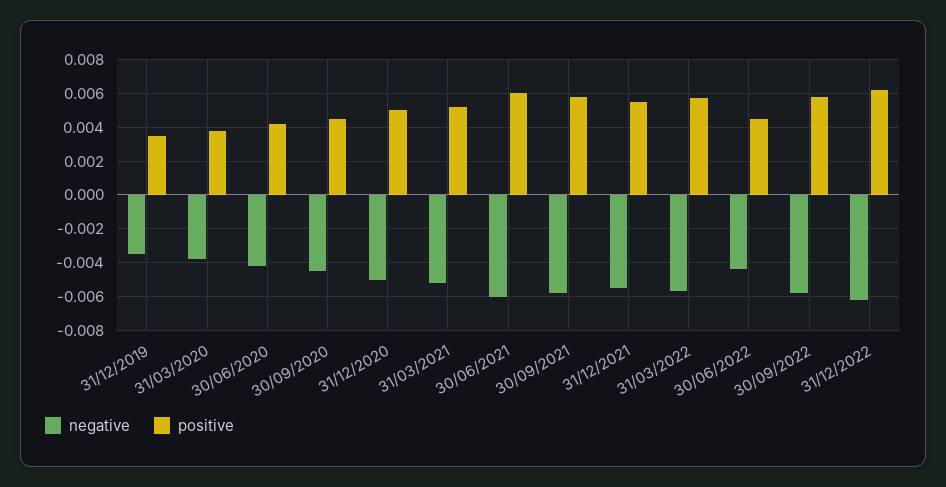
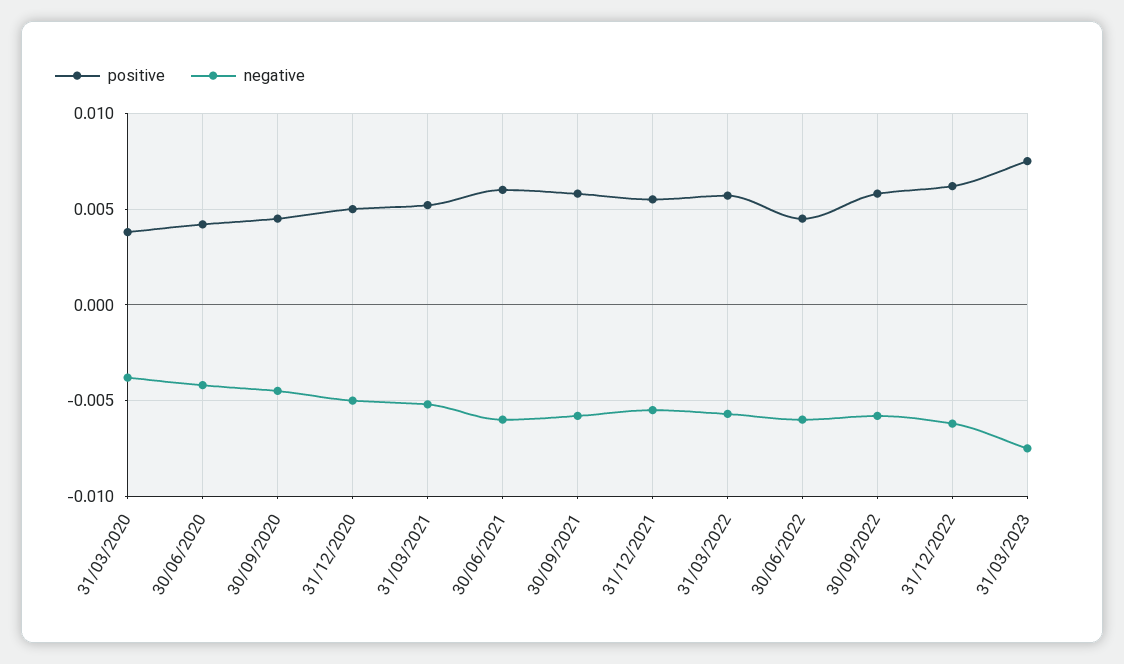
negative, 31/12/2019: -0.0035 -> none
positive, 31/12/2019: 0.0035 -> none
negative, 30/06/2022: -0.0045 -> -0.006
positive, 31/03/2023: none -> 0.0075
negative, 31/03/2023: none -> -0.0075

